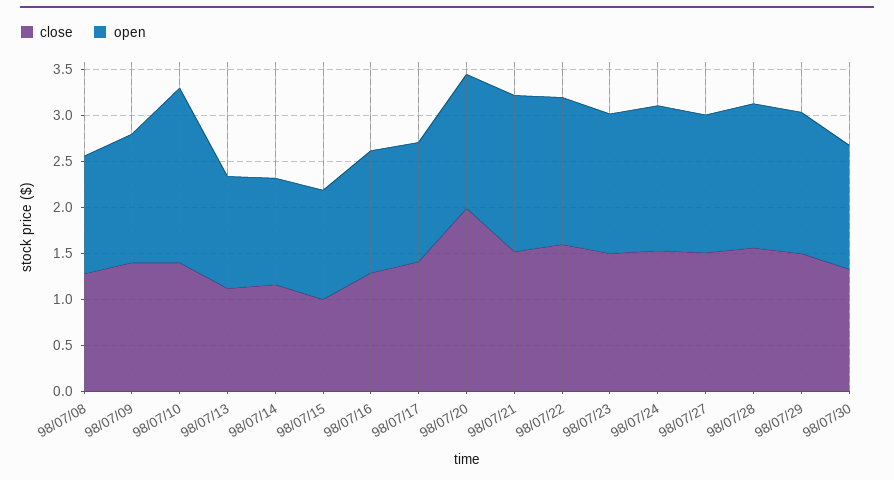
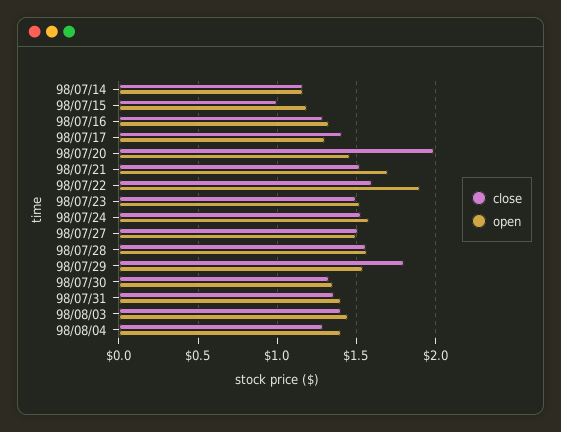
close, 98/07/08: 1.3 -> none
open, 98/07/08: 1.3 -> none
close, 98/07/09: 1.4 -> none
open, 98/07/09: 1.4 -> none
close, 98/07/10: 1.4 -> none
open, 98/07/10: 1.9 -> none
close, 98/07/13: 1.1 -> none
open, 98/07/13: 1.2 -> none
open, 98/07/22: 1.6 -> 1.9
close, 98/07/29: 1.5 -> 1.8
close, 98/07/31: none -> 1.35
open, 98/07/31: none -> 1.4
close, 98/08/03: none -> 1.4
open, 98/08/03: none -> 1.45
close, 98/08/04: none -> 1.3
open, 98/08/04: none -> 1.4

